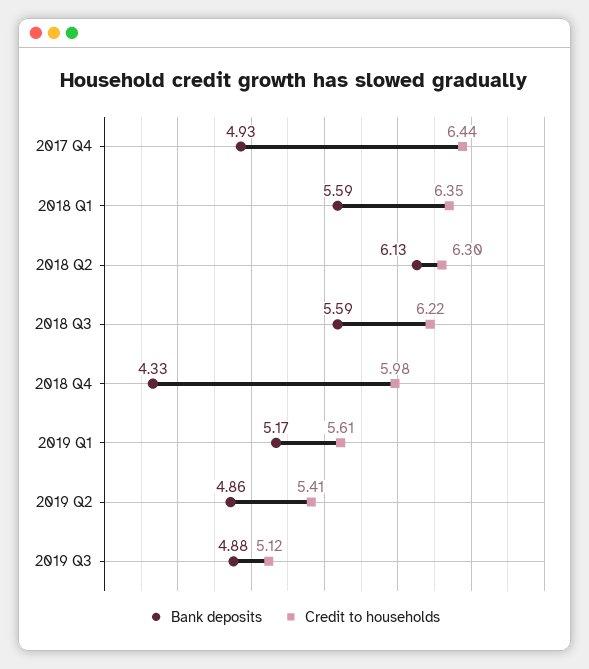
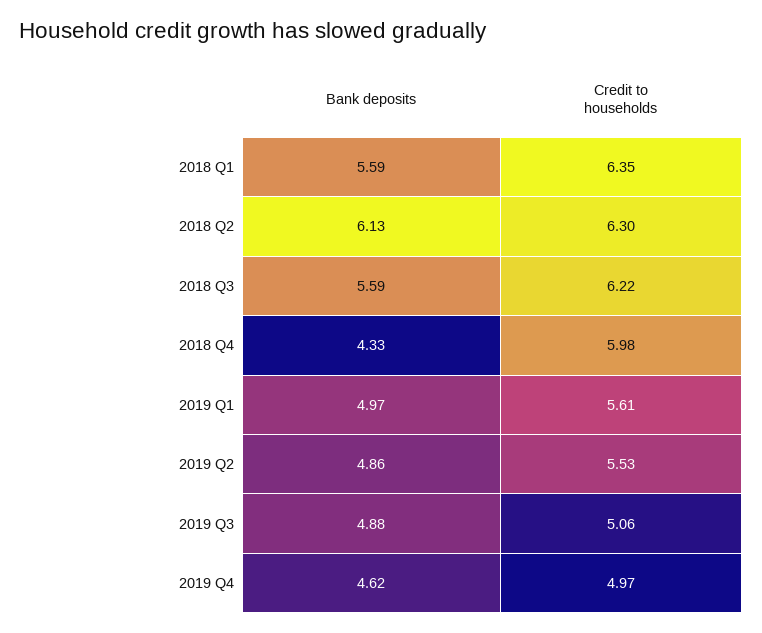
Bank deposits, 2017 Q4: 4.93 -> none
Credit to households, 2017 Q4: 6.44 -> none
Bank deposits, 2019 Q1: 5.17 -> 4.97
Credit to households, 2019 Q2: 5.41 -> 5.53
Credit to households, 2019 Q3: 5.12 -> 5.06
Bank deposits, 2019 Q4: none -> 4.62
Credit to households, 2019 Q4: none -> 4.97

